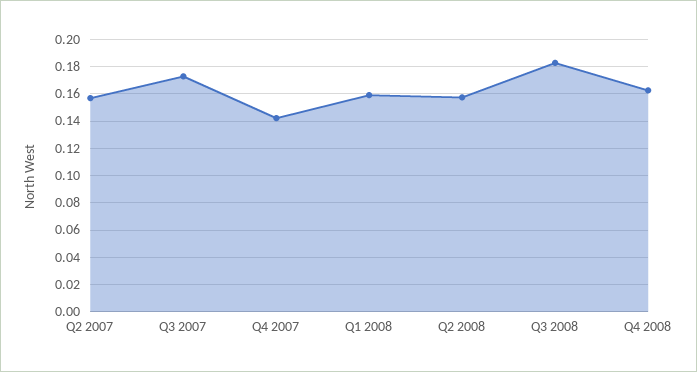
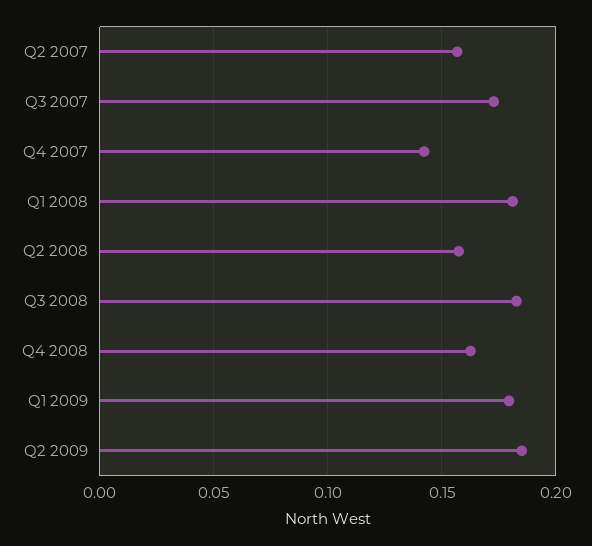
Q1 2008: 0.16 -> 0.18
Q1 2009: none -> 0.18
Q2 2009: none -> 0.185

